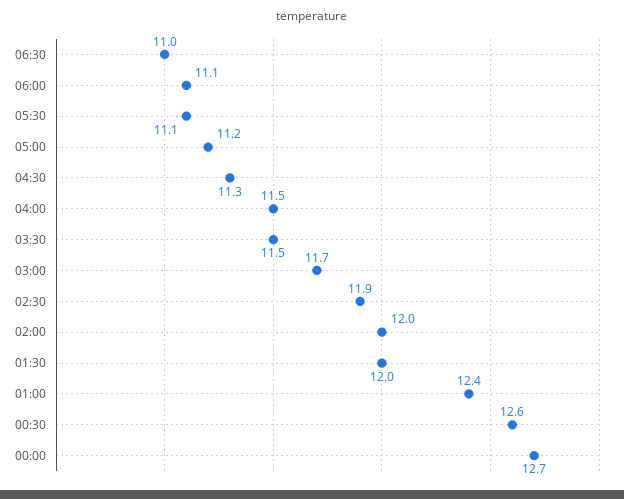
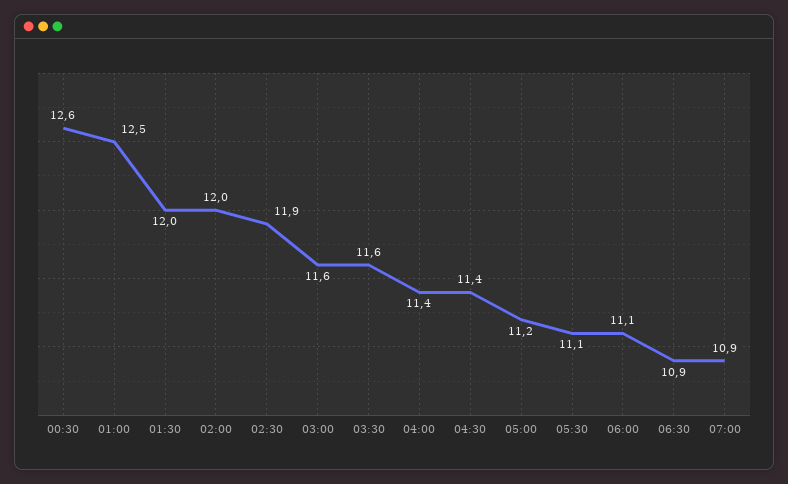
06:30: 11 -> 10.9
04:30: 11.3 -> 11.4
04:00: 11.5 -> 11.4
03:30: 11.5 -> 11.6
03:00: 11.7 -> 11.6
01:00: 12.4 -> 12.5
00:00: 12.7 -> none
07:00: none -> 10.9

